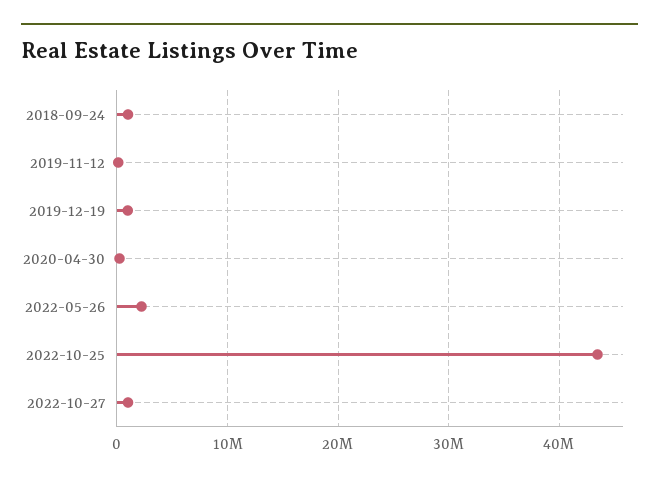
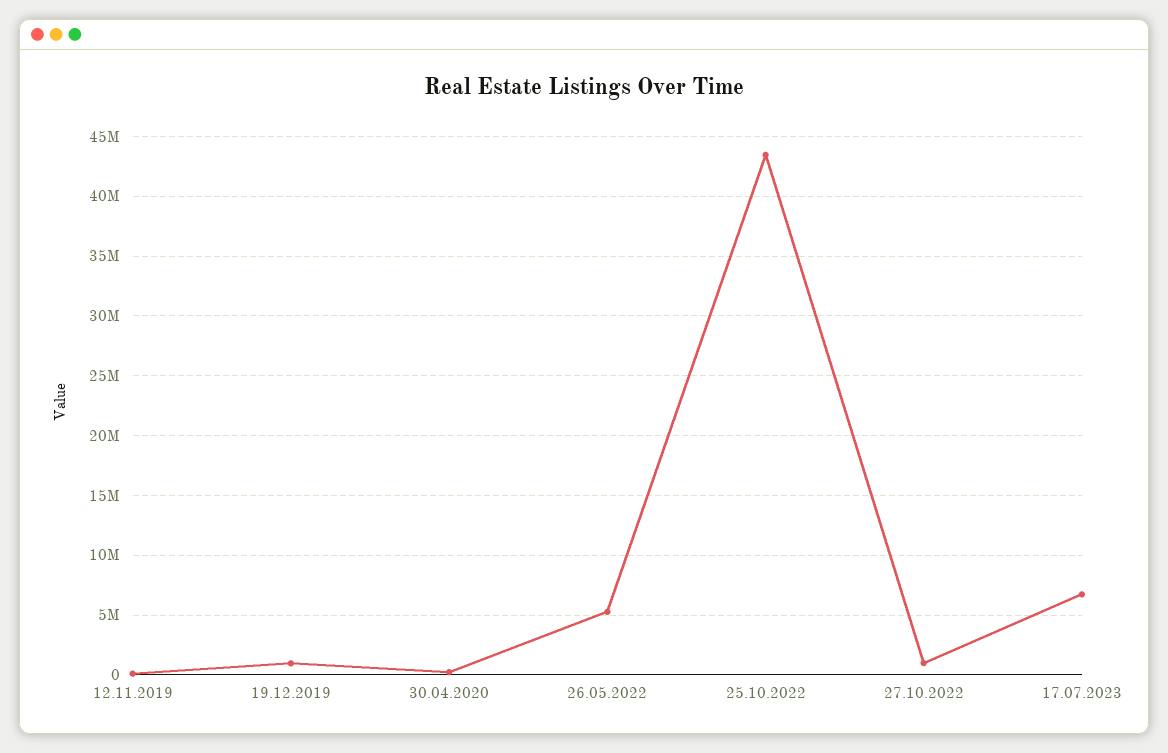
2018-09-24: 1000000 -> none
2022-05-26: 2000000 -> 5000000
17.07.2023: none -> 7000000

